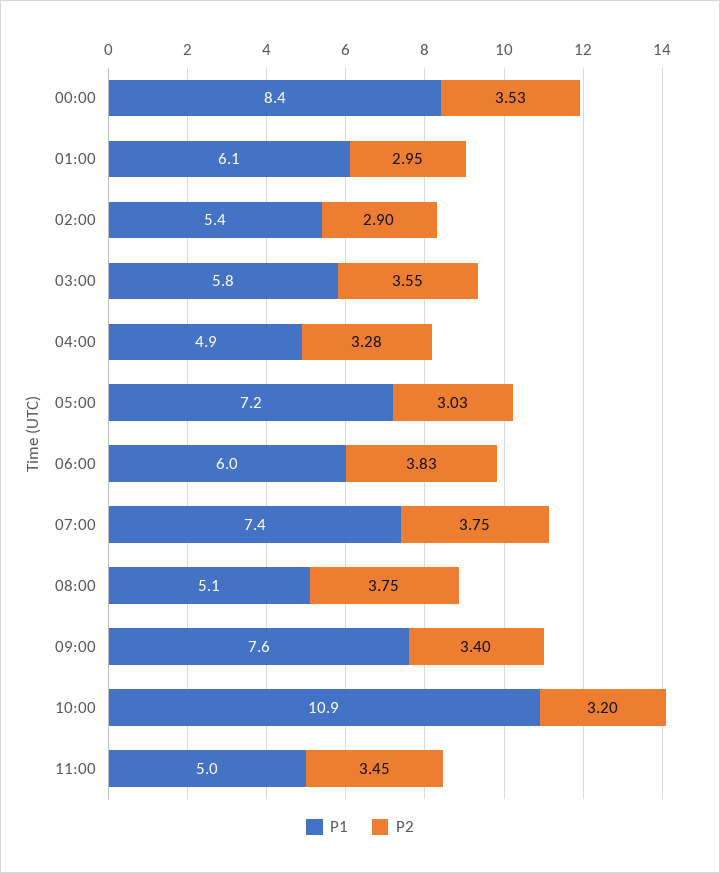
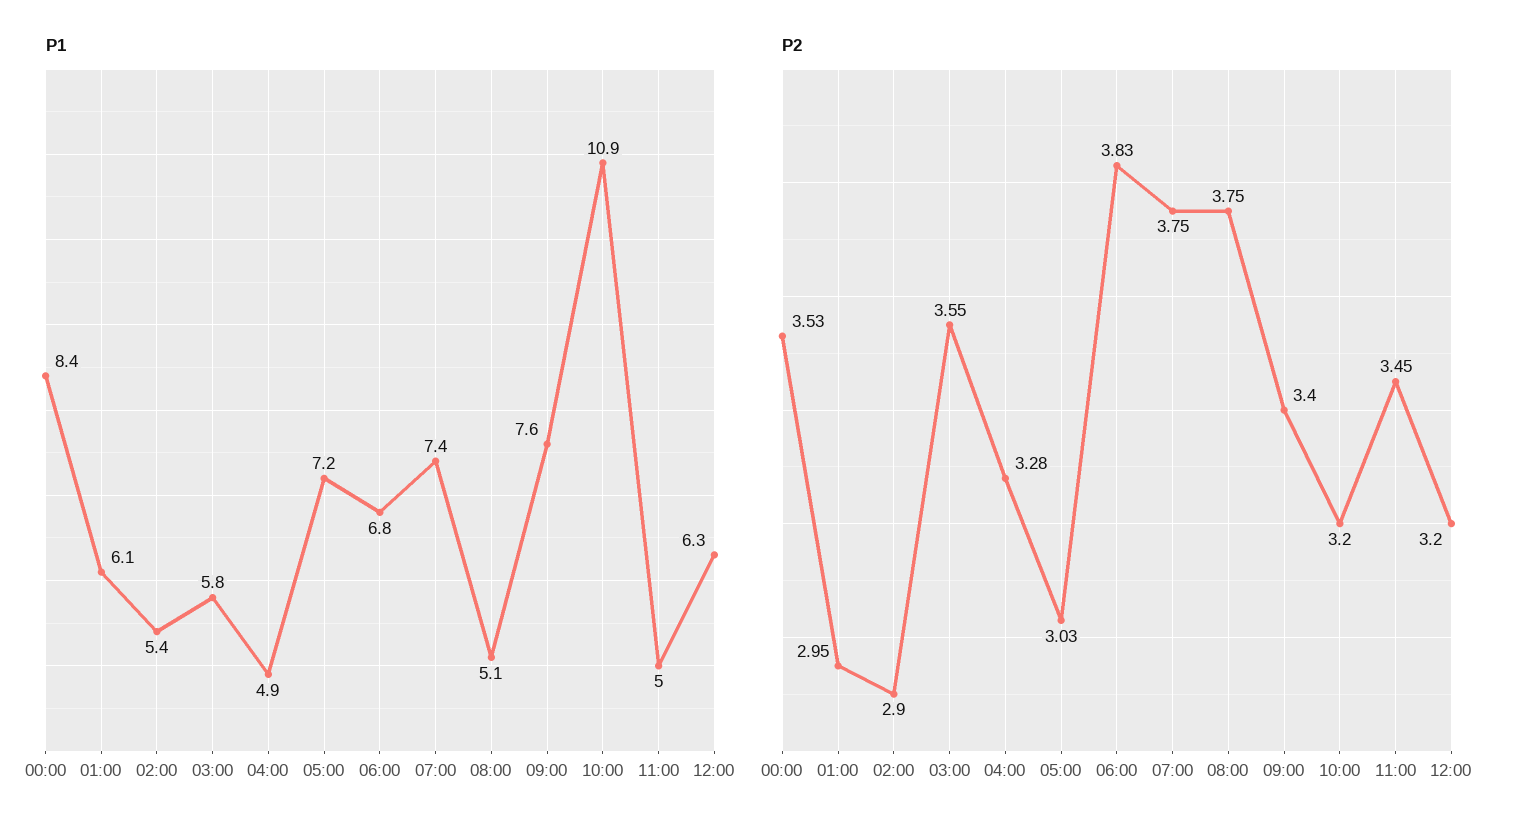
P1, 06:00: 6 -> 6.8
P1, 12:00: none -> 6.3
P2, 12:00: none -> 3.2

